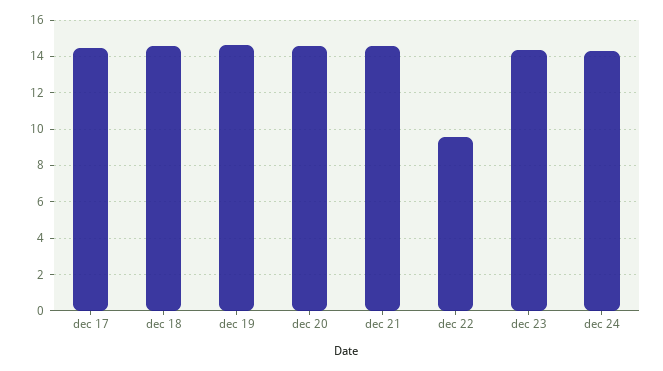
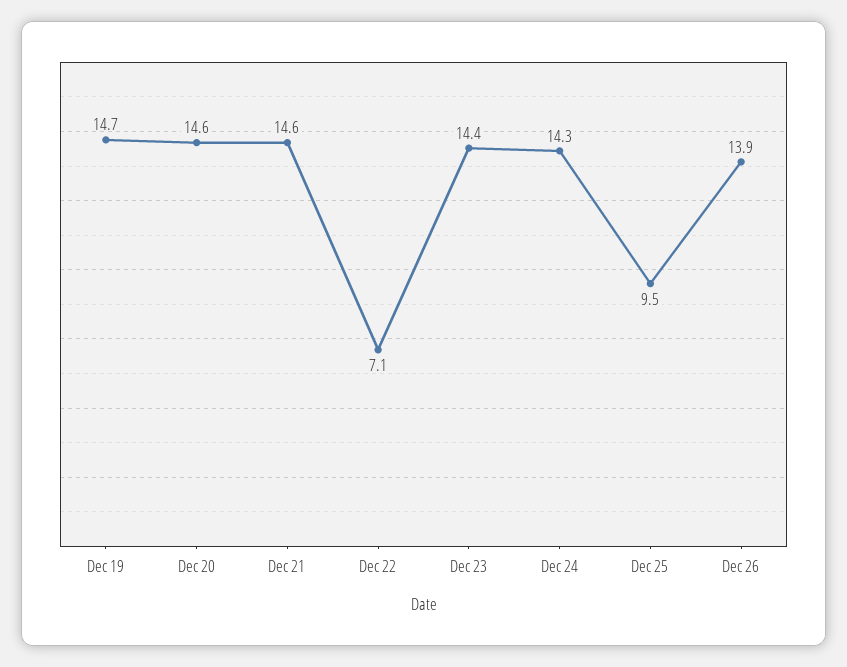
dec 17: 14.5 -> none
dec 18: 14.5 -> none
dec 22: 9.5 -> 7.1
Dec 25: none -> 9.5
Dec 26: none -> 13.9

